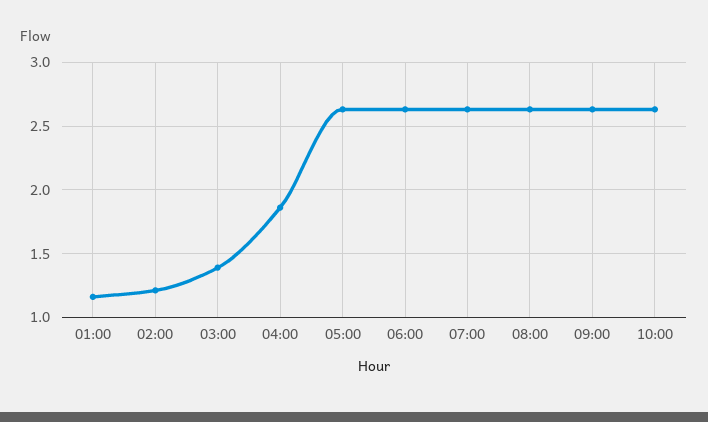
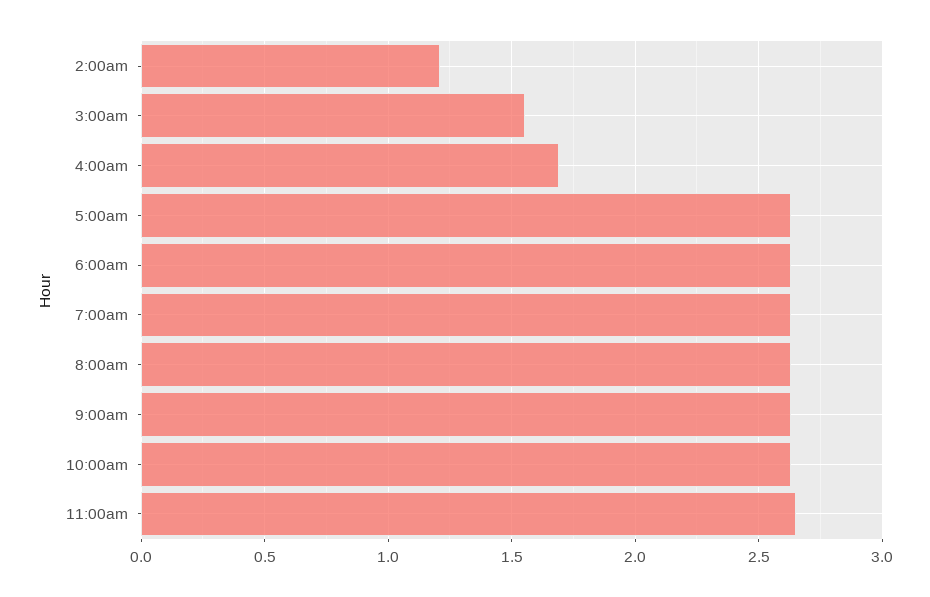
01:00: 1.15 -> none
03:00: 1.4 -> 1.55
04:00: 1.85 -> 1.7
11:00am: none -> 2.65

